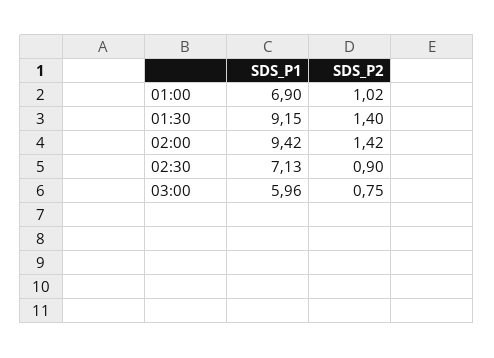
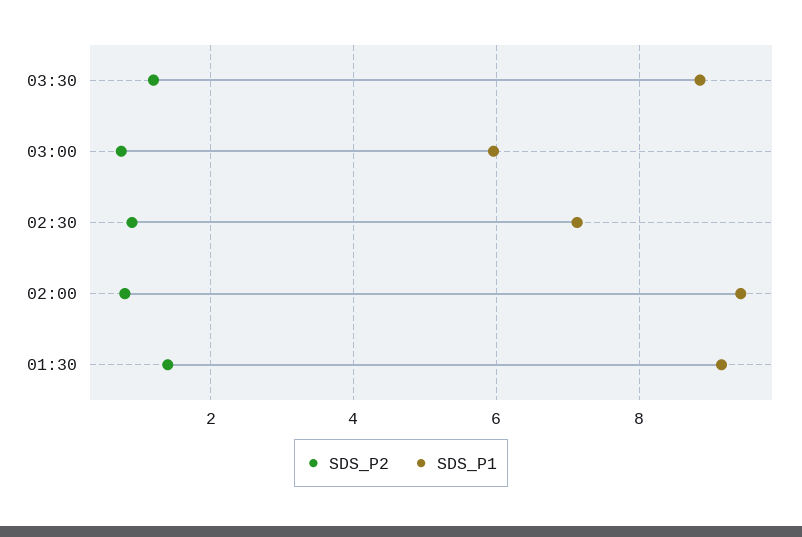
SDS_P1, 01:00: 6.9 -> none
SDS_P2, 01:00: 1.02 -> none
SDS_P2, 02:00: 1.42 -> 0.8
SDS_P2, 03:30: none -> 1.2
SDS_P1, 03:30: none -> 8.8

